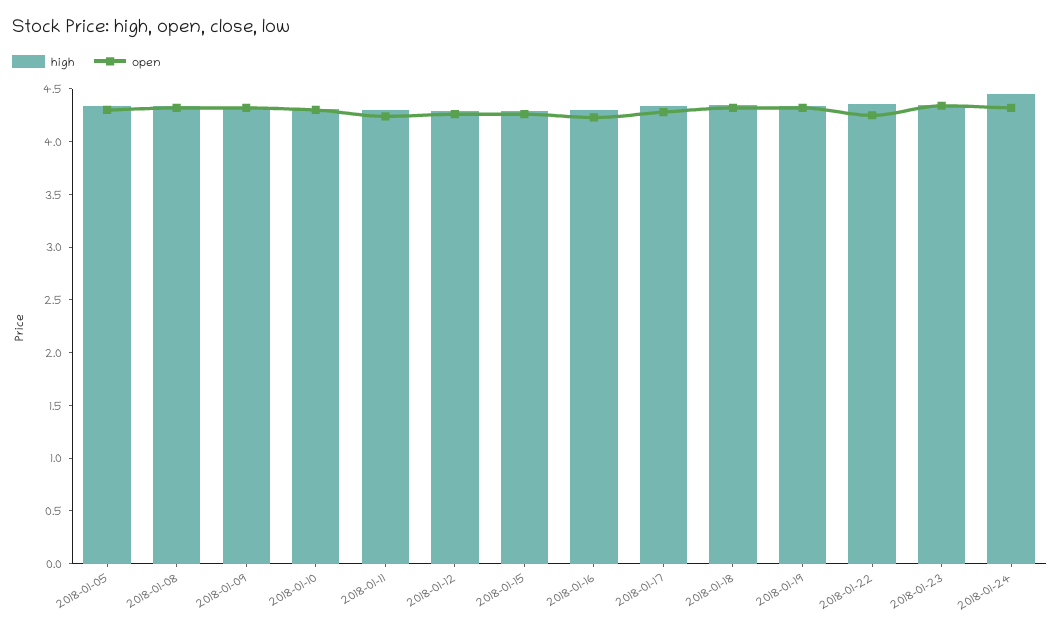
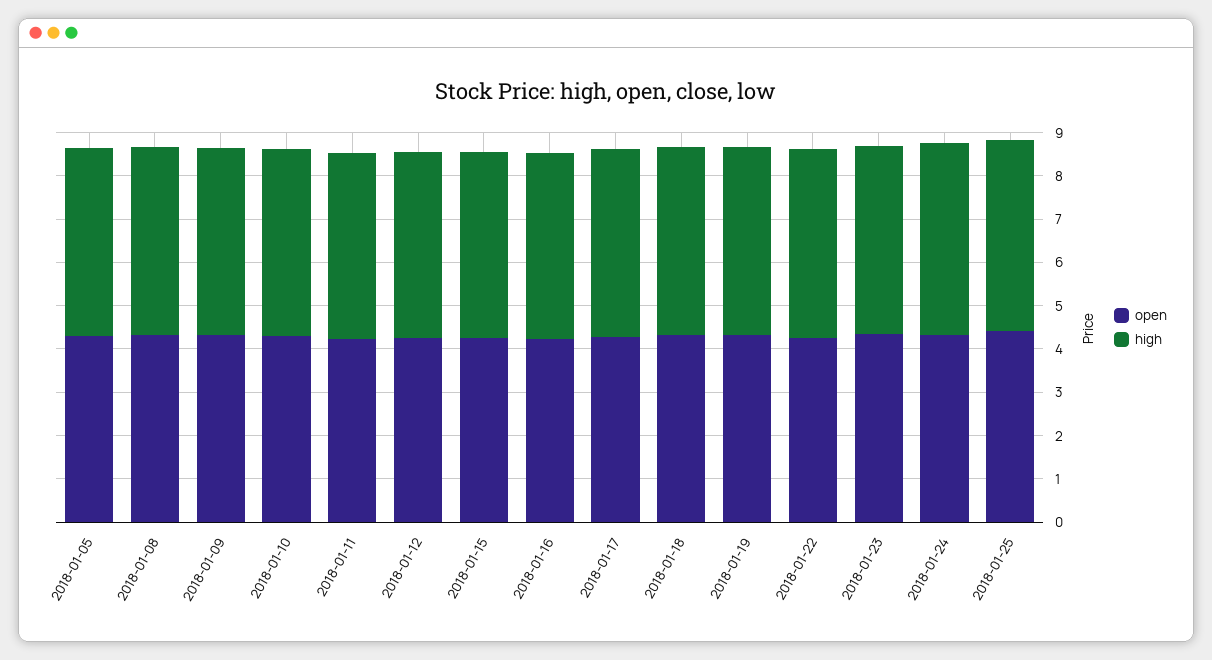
open, 2018-01-25: none -> 4.4
high, 2018-01-25: none -> 4.4

